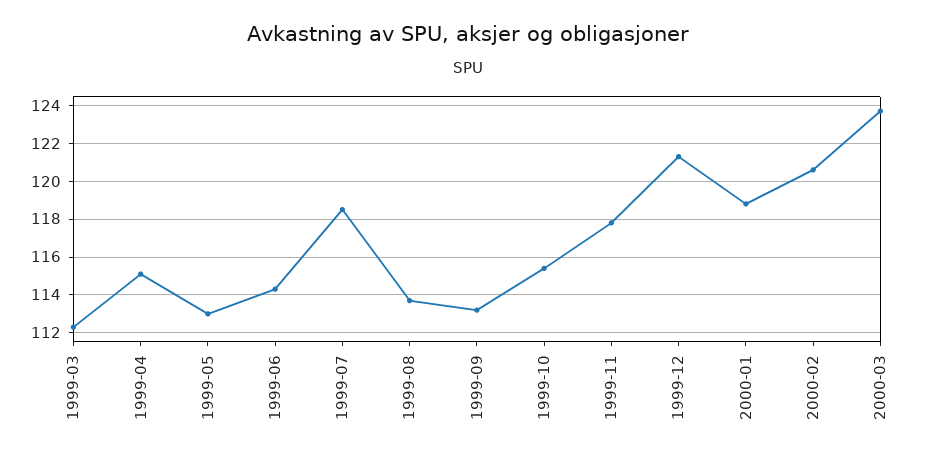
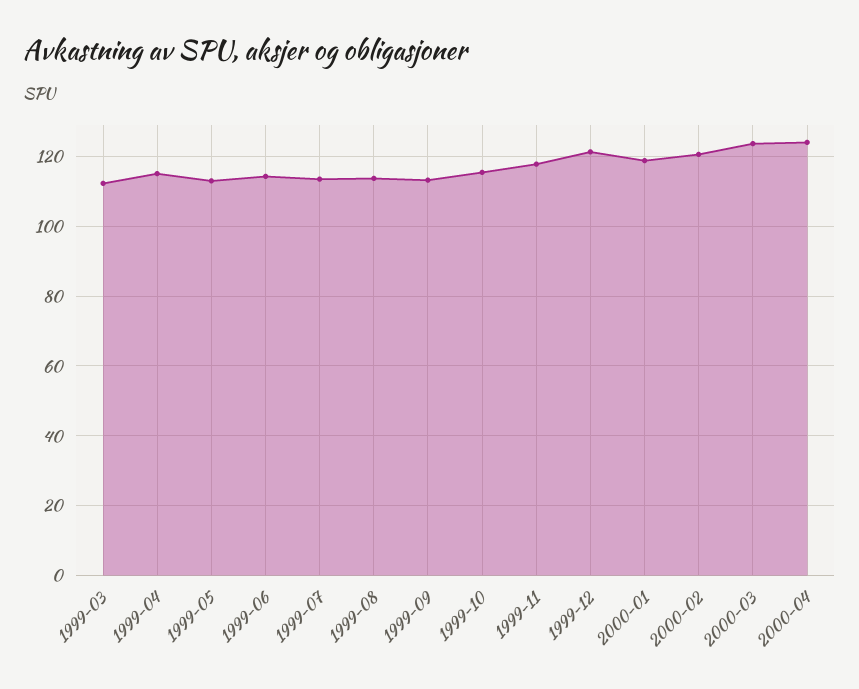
1999-07: 118.5 -> 114
2000-04: none -> 124

